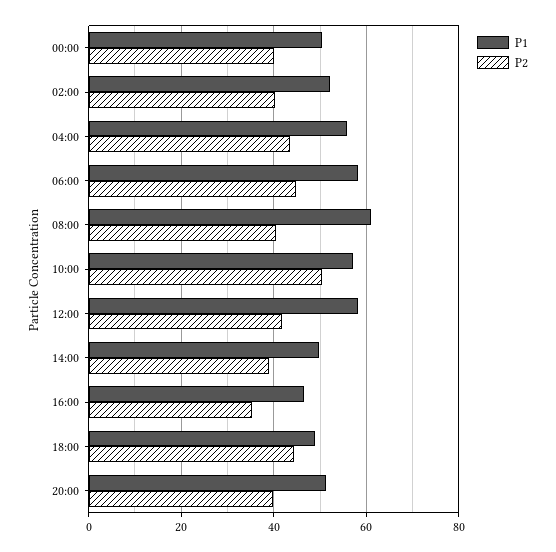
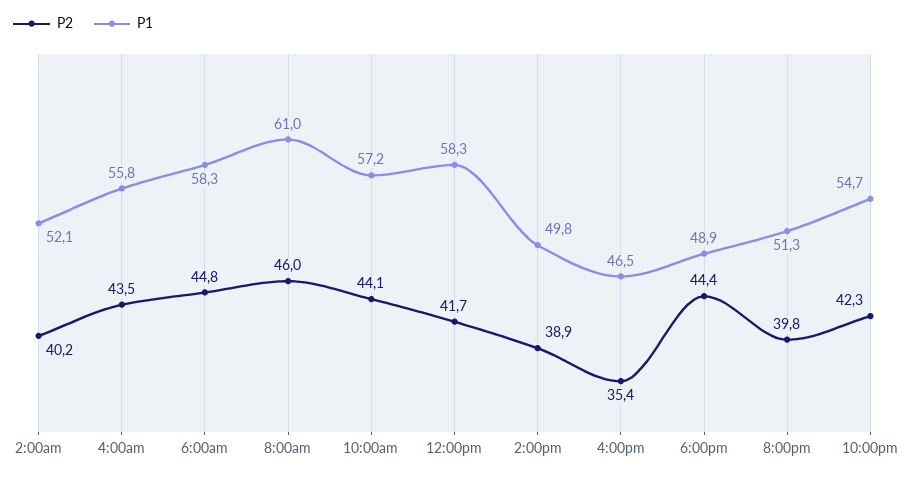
P1, 00:00: 50 -> none
P2, 00:00: 40 -> none
P2, 08:00: 40 -> 46
P2, 10:00: 50 -> 44.1
P2, 10:00pm: none -> 42.3
P1, 10:00pm: none -> 54.7

